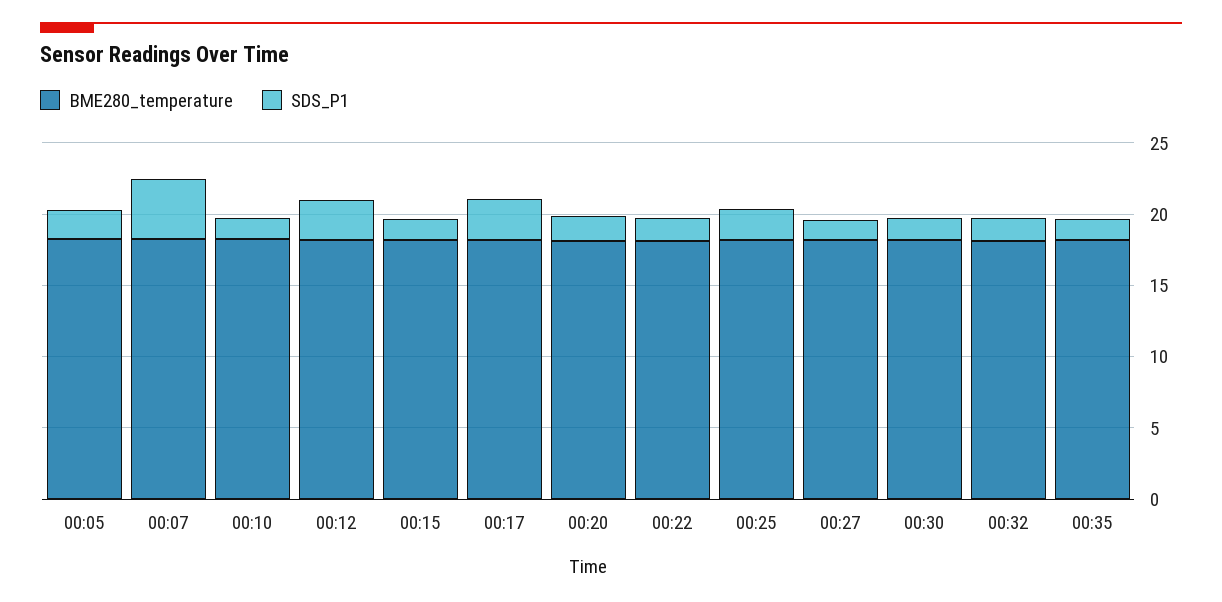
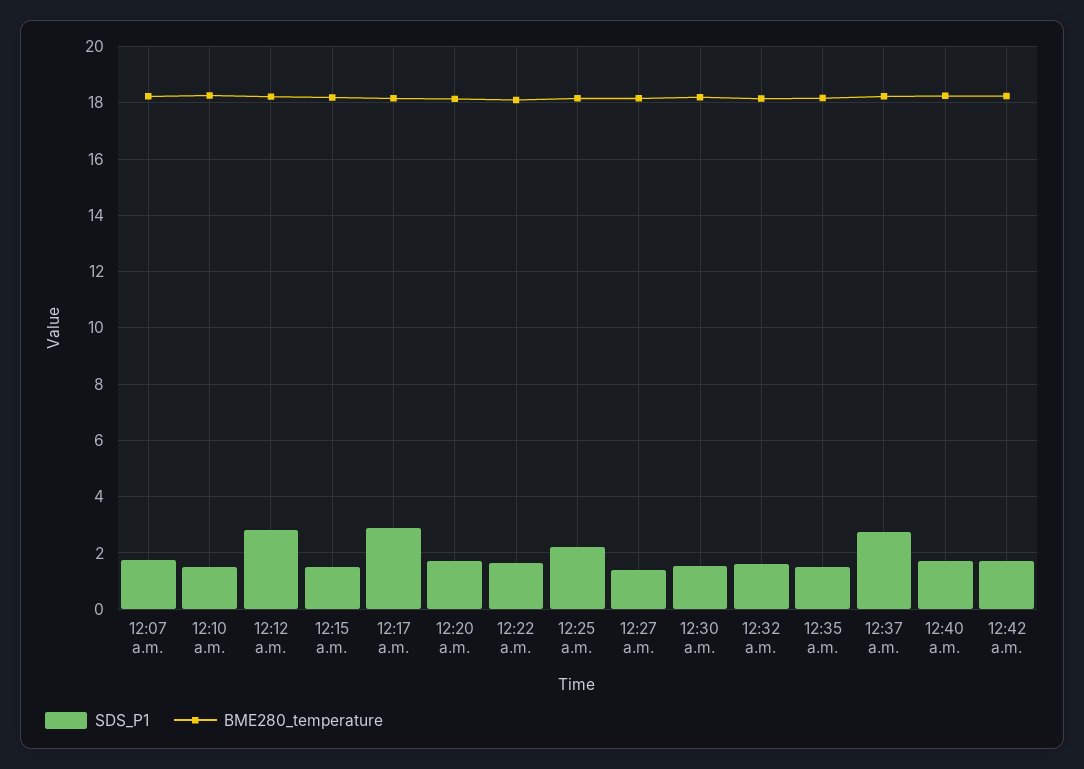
BME280_temperature, 00:05: 18 -> none
SDS_P1, 00:05: 2 -> none
SDS_P1, 00:07: 4 -> 1.75
SDS_P1, 12:37 a.m.: none -> 2.75
BME280_temperature, 12:37 a.m.: none -> 18.25
SDS_P1, 12:40 a.m.: none -> 1.75
BME280_temperature, 12:40 a.m.: none -> 18.25
SDS_P1, 12:42 a.m.: none -> 1.75
BME280_temperature, 12:42 a.m.: none -> 18.25

